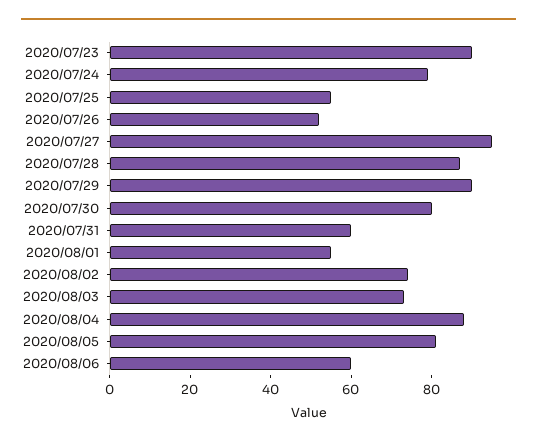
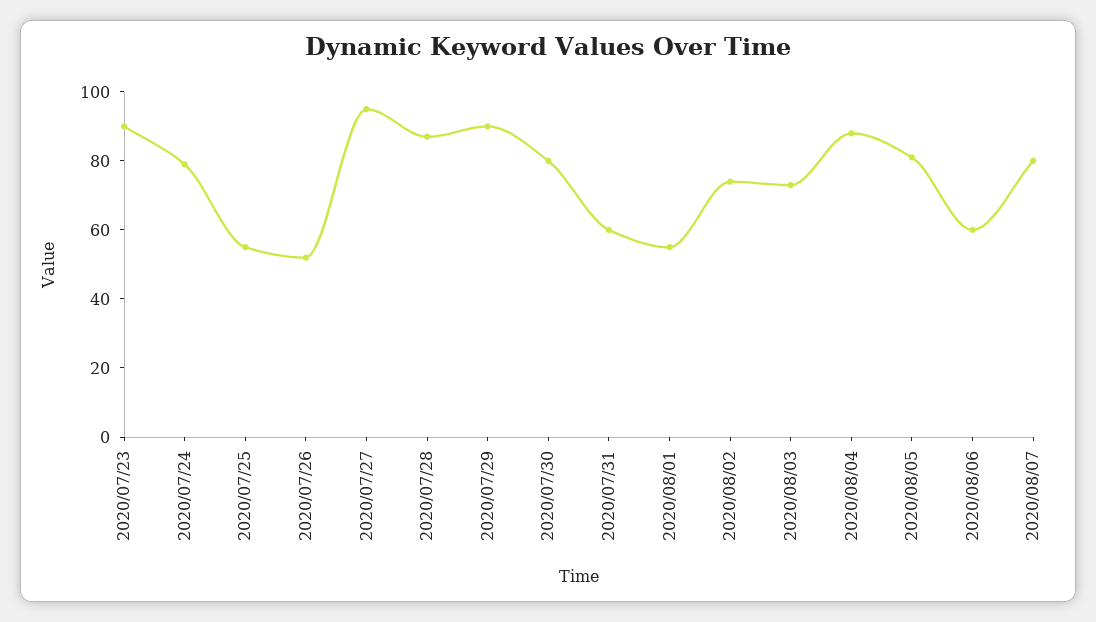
2020/08/07: none -> 80

